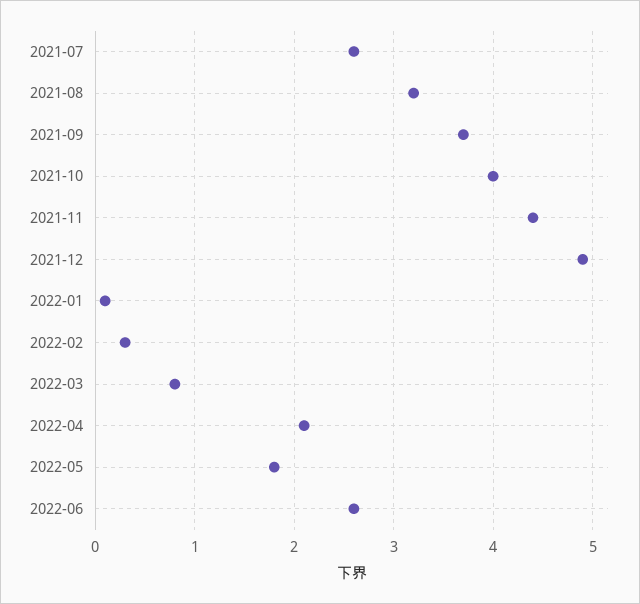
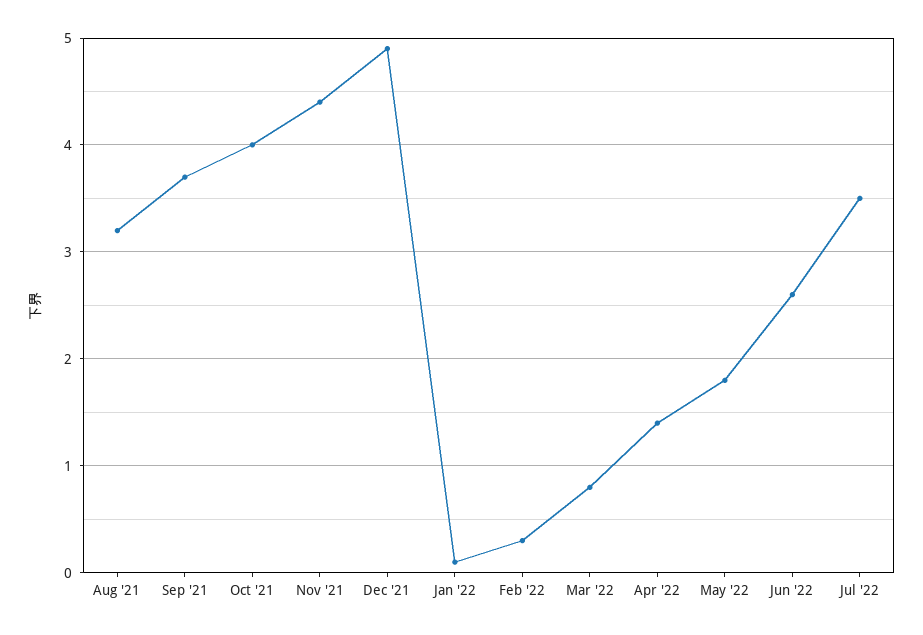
2021-07: 2.6 -> none
2022-04: 2.1 -> 1.4
Jul '22: none -> 3.5

